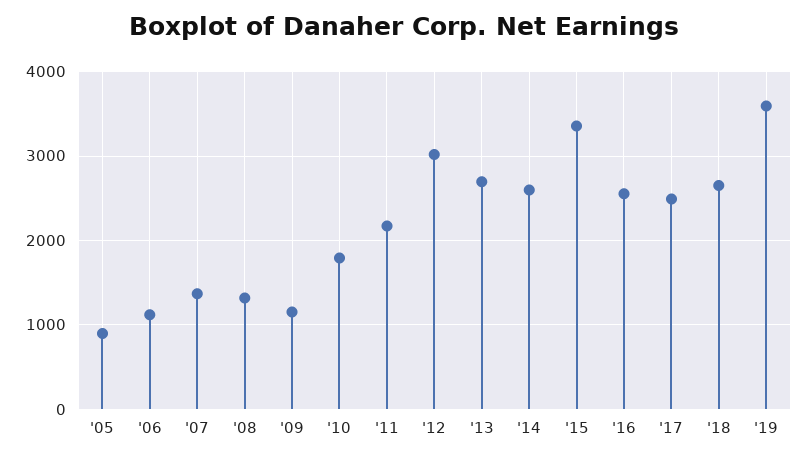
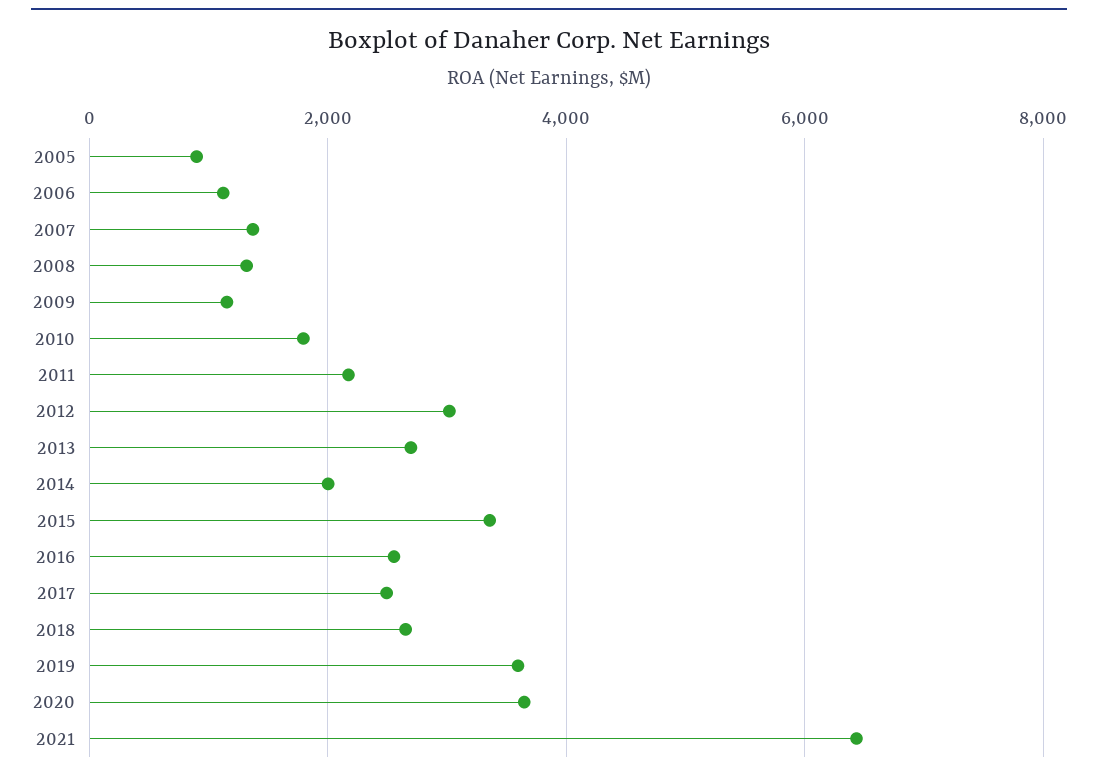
'14: 2600 -> 2000
2020: none -> 3600
2021: none -> 6400

